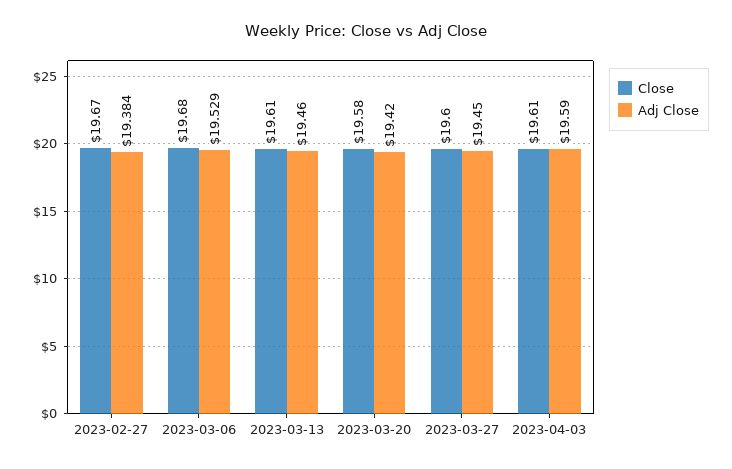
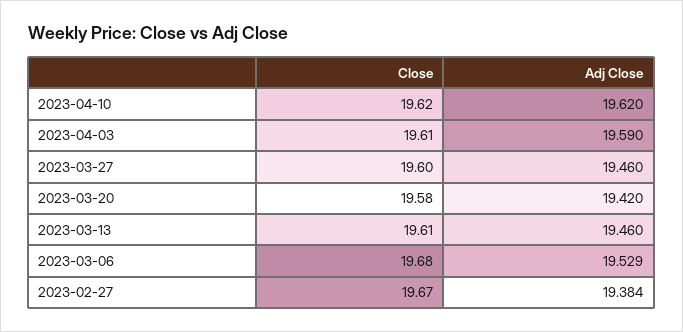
Adj Close, 2023-03-27: 19.45 -> 19.46
Close, 2023-04-10: none -> 19.62
Adj Close, 2023-04-10: none -> 19.62

